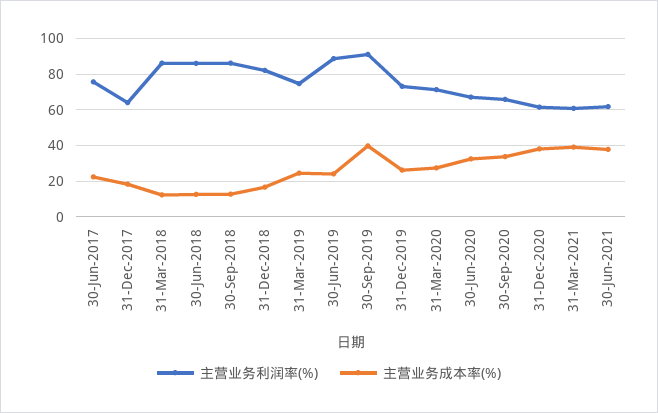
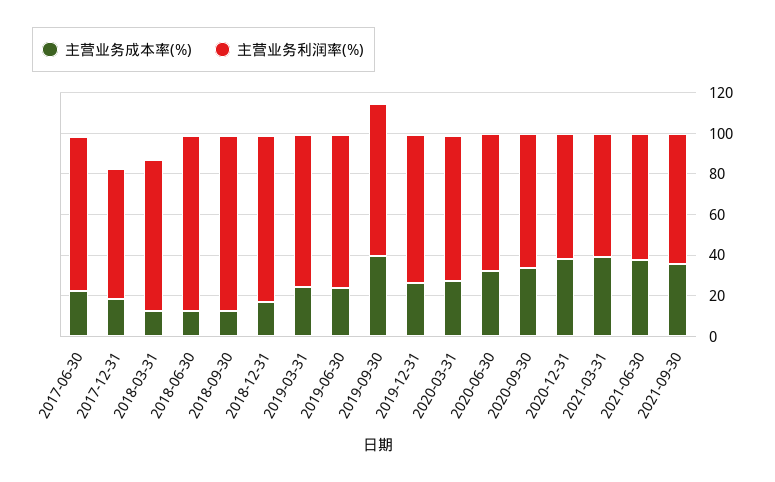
主营业务利润率(%), 31-Mar-2018: 85 -> 75
主营业务利润率(%), 30-Jun-2019: 90 -> 75
主营业务利润率(%), 30-Sep-2019: 90 -> 75
主营业务成本率(%), 2021-09-30: none -> 35
主营业务利润率(%), 2021-09-30: none -> 65

